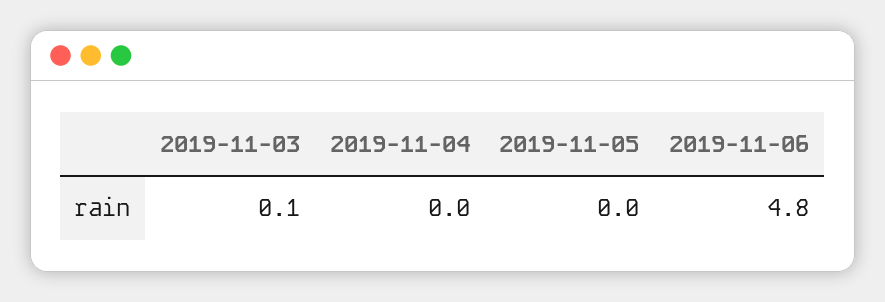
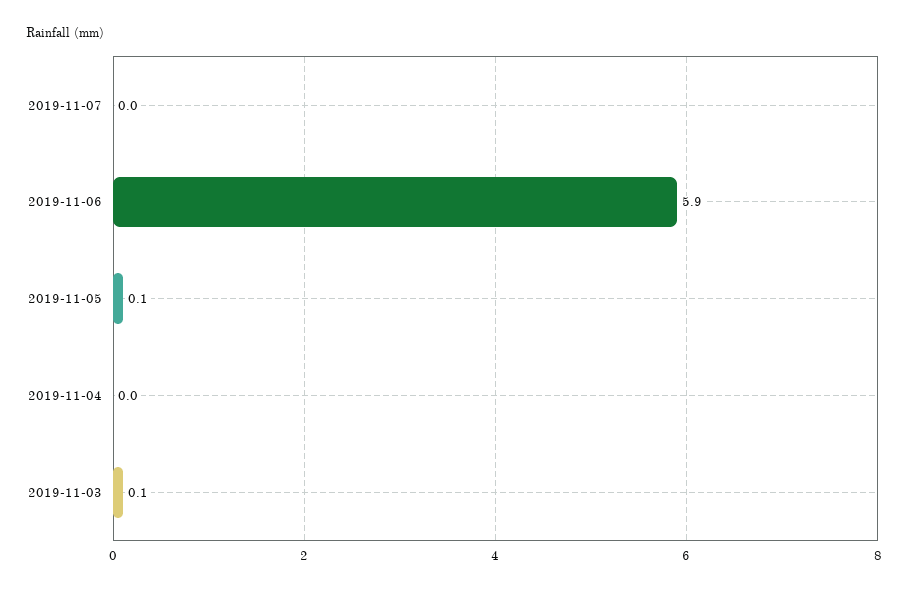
2019-11-05: 0 -> 0.1
2019-11-06: 4.8 -> 5.9
2019-11-07: none -> 0

